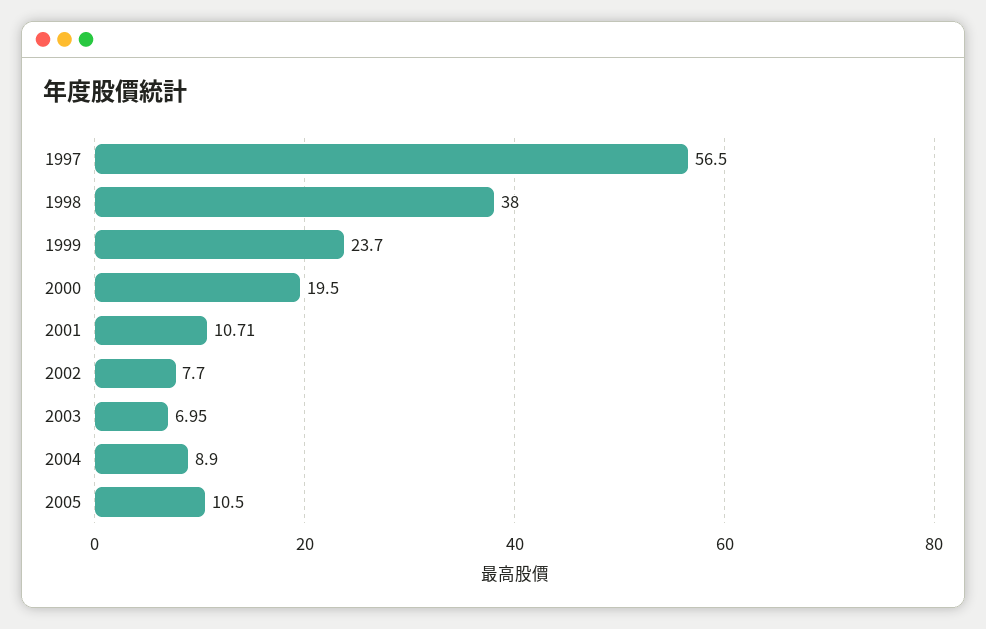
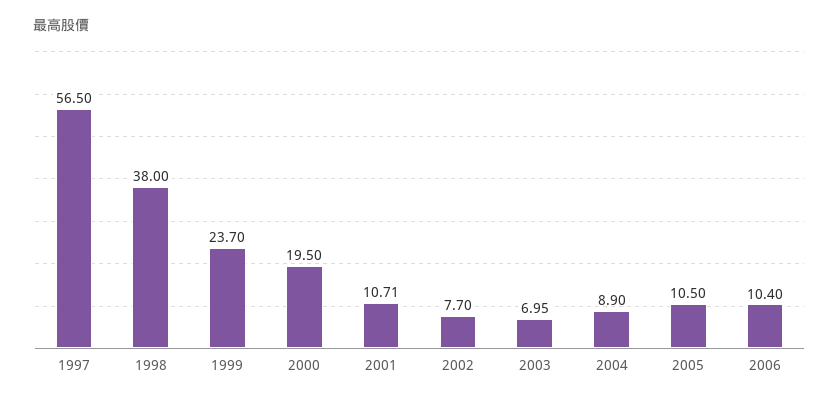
2006: none -> 10.4

